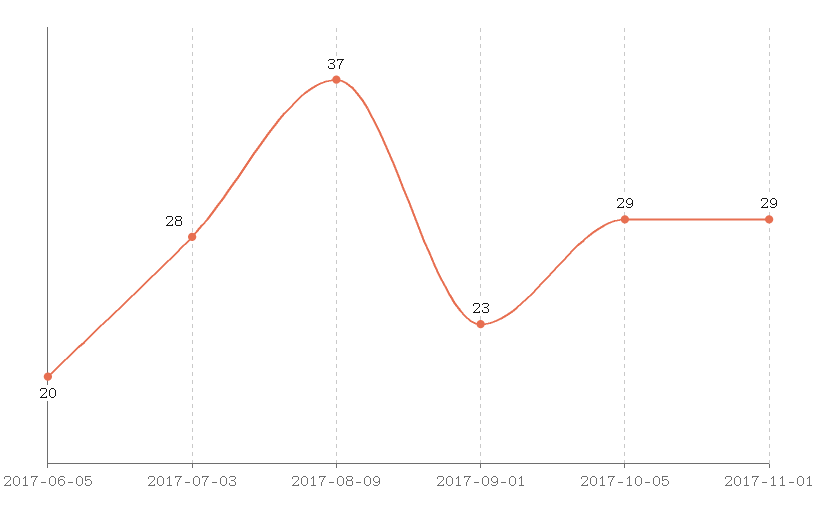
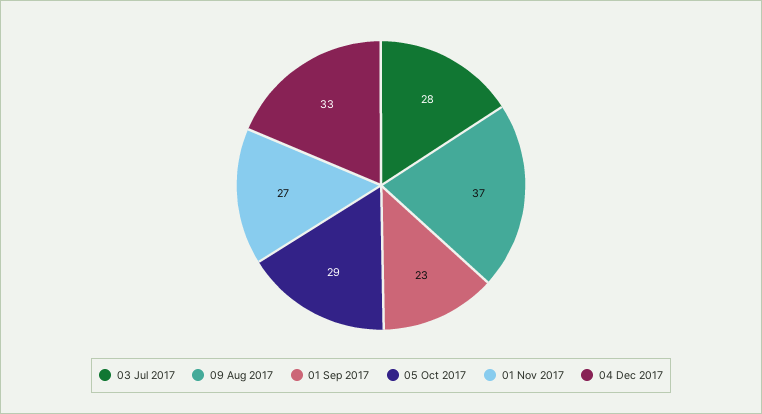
2017-06-05: 20 -> none
2017-11-01: 29 -> 27
04 Dec 2017: none -> 33

